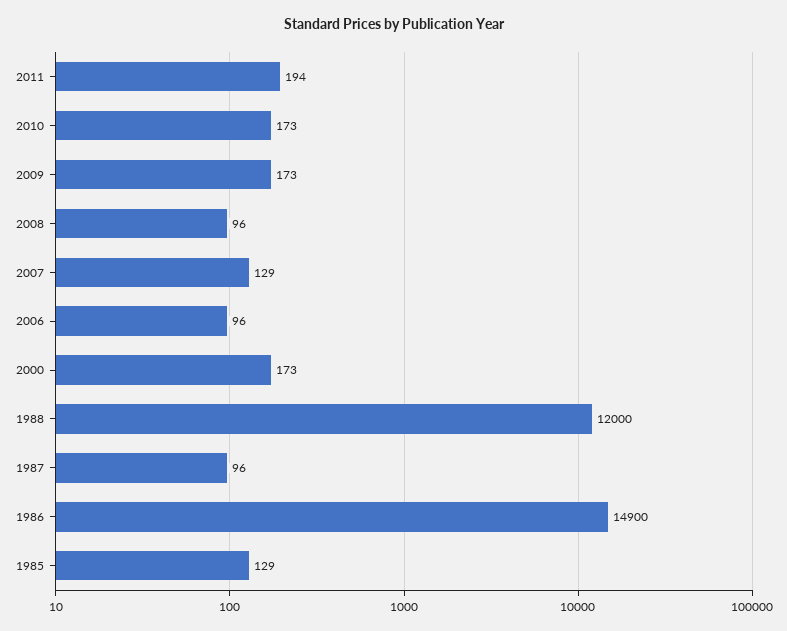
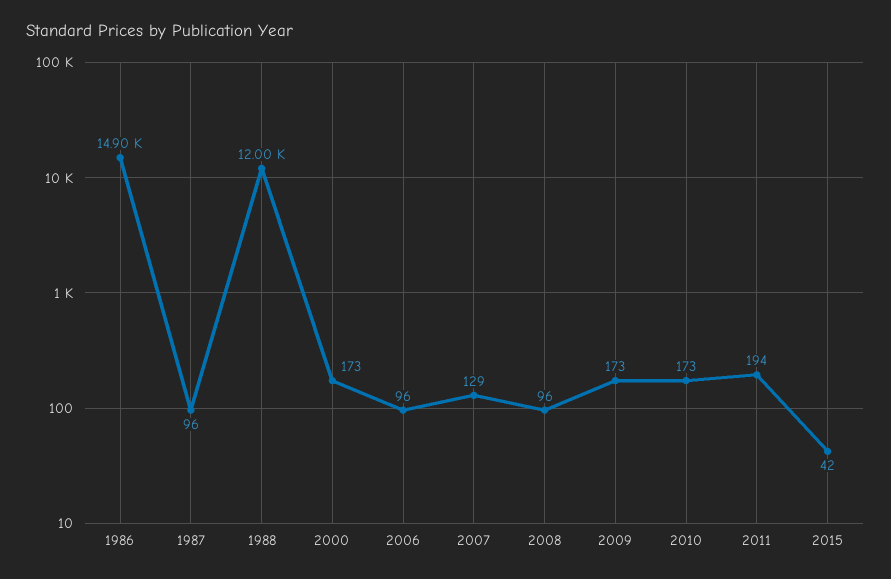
1985: 129 -> none
2015: none -> 42

